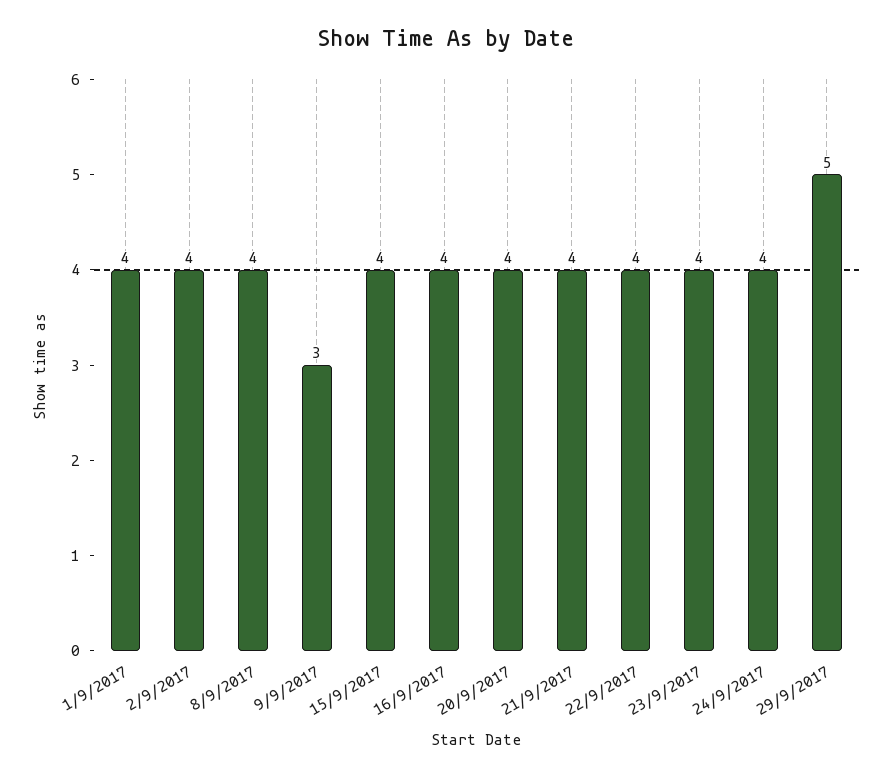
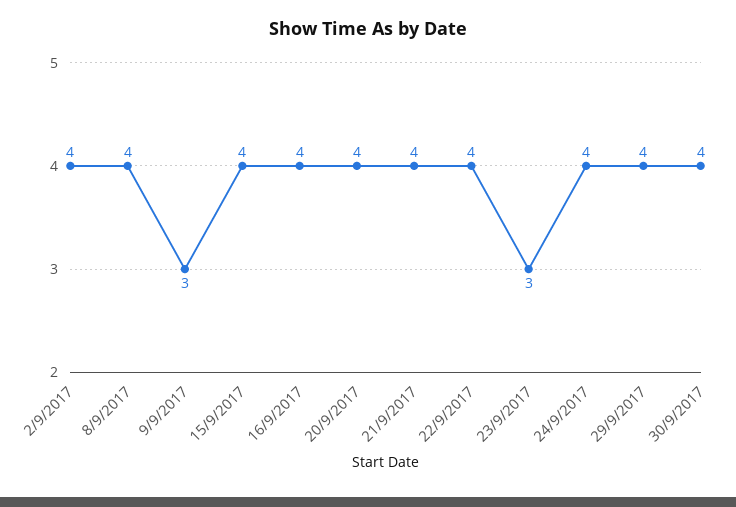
1/9/2017: 4 -> none
23/9/2017: 4 -> 3
29/9/2017: 5 -> 4
30/9/2017: none -> 4

